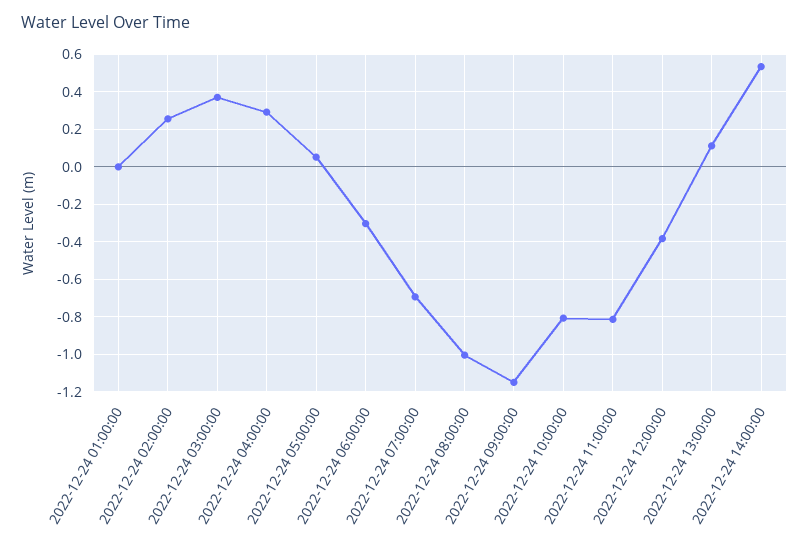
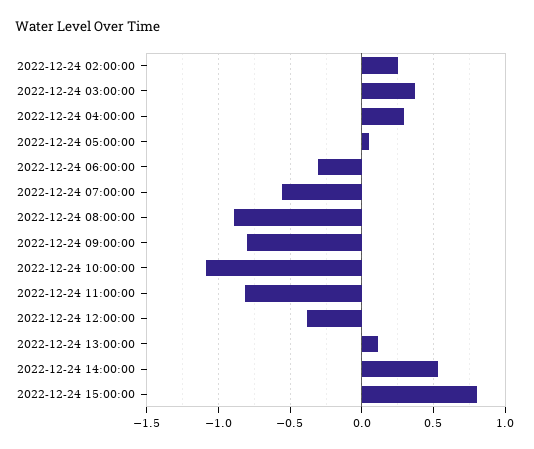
2022-12-24 01:00:00: 0 -> none
2022-12-24 07:00:00: -0.7 -> -0.55
2022-12-24 08:00:00: -1 -> -0.9
2022-12-24 09:00:00: -1.15 -> -0.8
2022-12-24 10:00:00: -0.8 -> -1.1
2022-12-24 15:00:00: none -> 0.8

